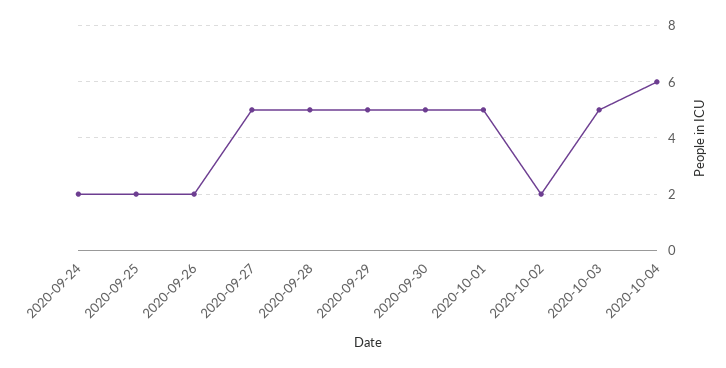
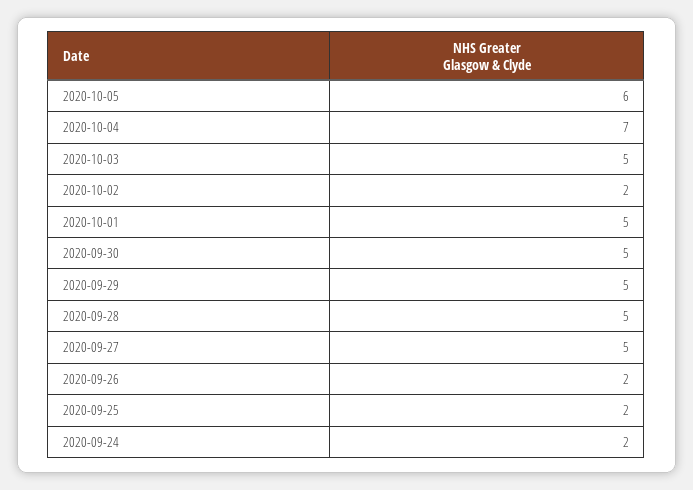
2020-10-04: 6 -> 7
2020-10-05: none -> 6

